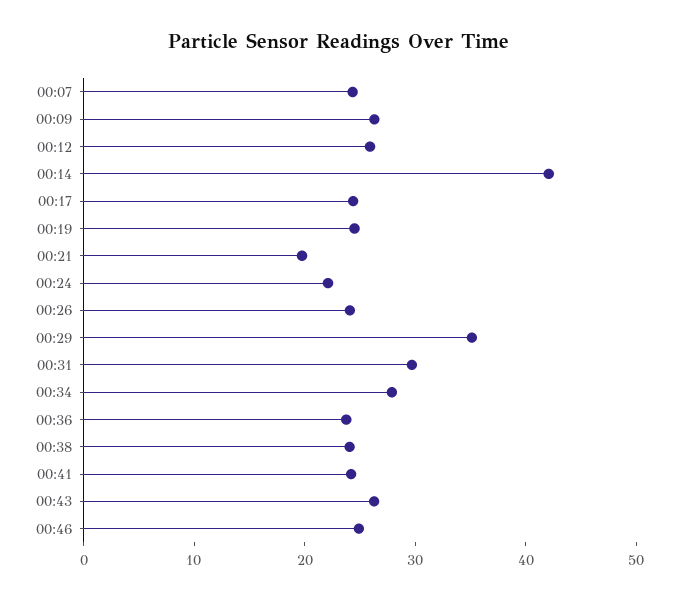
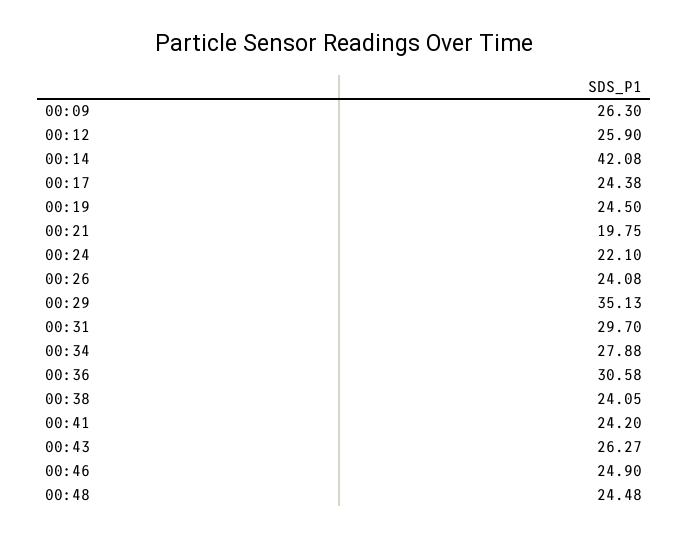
00:07: 24 -> none
00:36: 24 -> 30.58
00:48: none -> 24.48

